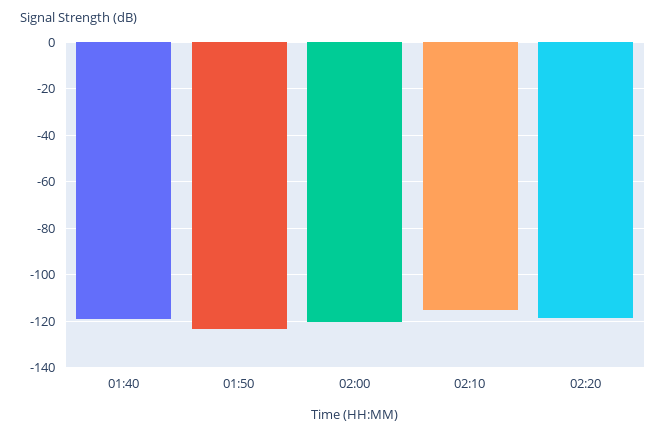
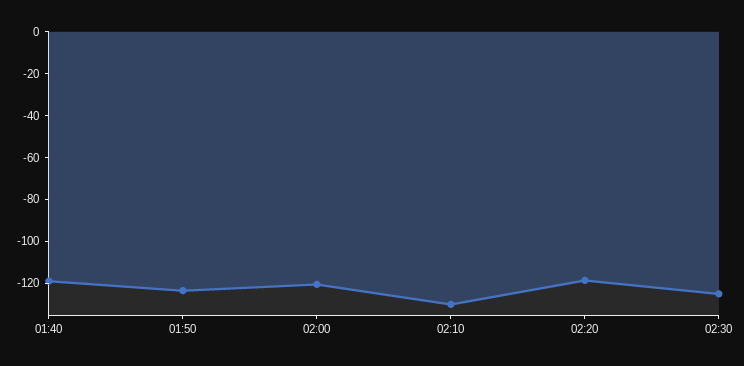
02:10: -115 -> -130
02:30: none -> -125

